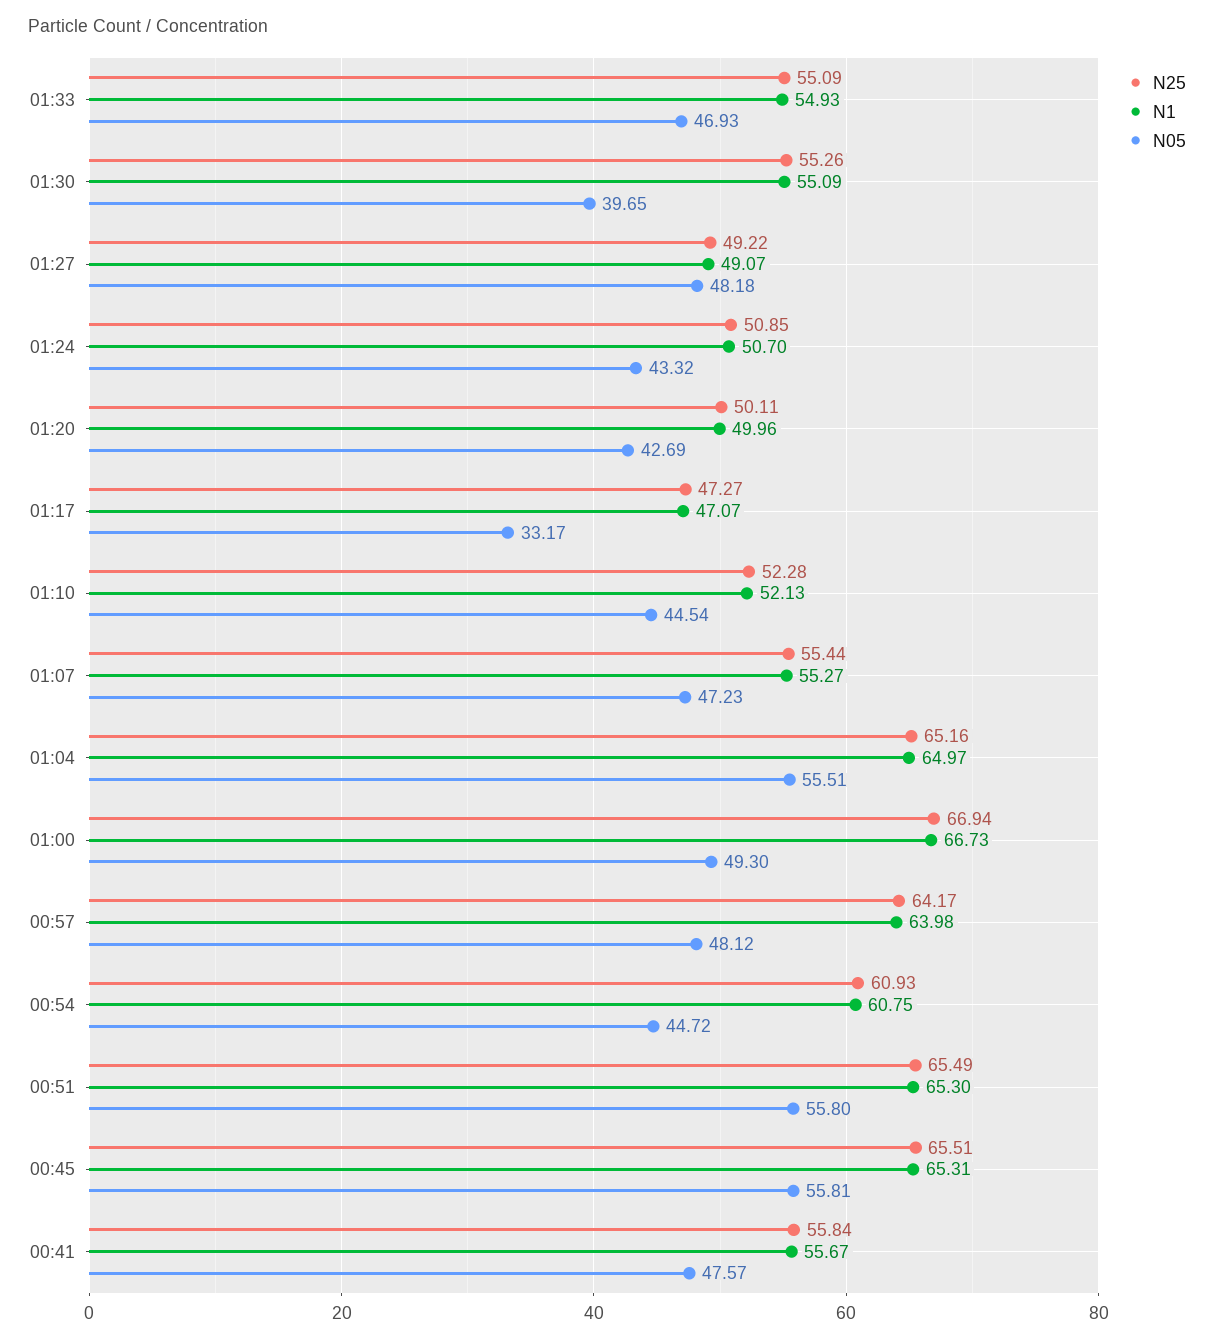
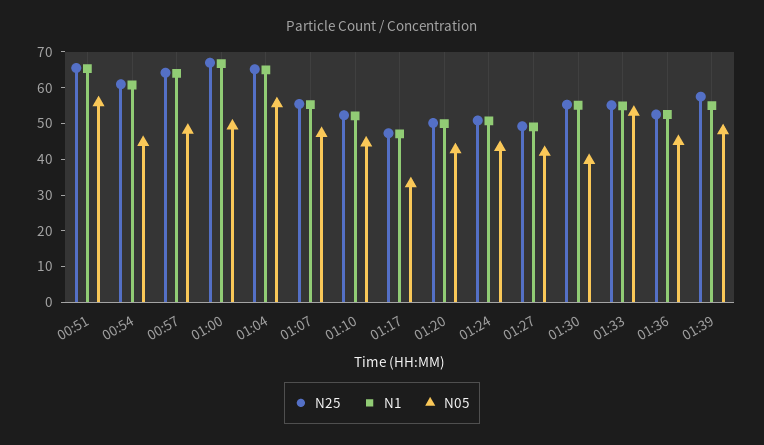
N05, 01:33: 46.93 -> 52.5
N05, 01:27: 48.18 -> 42.5
N25, 00:45: 65.51 -> none
N1, 00:45: 65.31 -> none
N05, 00:45: 55.81 -> none
N25, 00:41: 55.84 -> none
N1, 00:41: 55.67 -> none
N05, 00:41: 47.57 -> none
N25, 01:36: none -> 52.5
N1, 01:36: none -> 52.5
N05, 01:36: none -> 45
N25, 01:39: none -> 57.5
N1, 01:39: none -> 55
N05, 01:39: none -> 47.5

